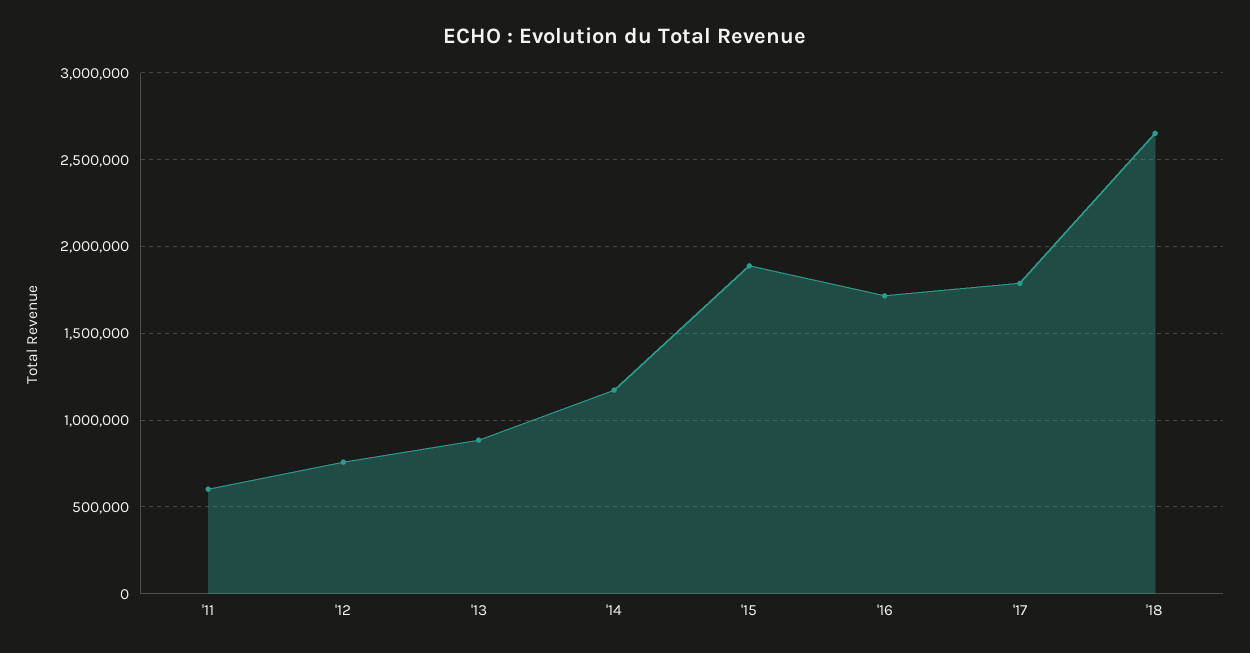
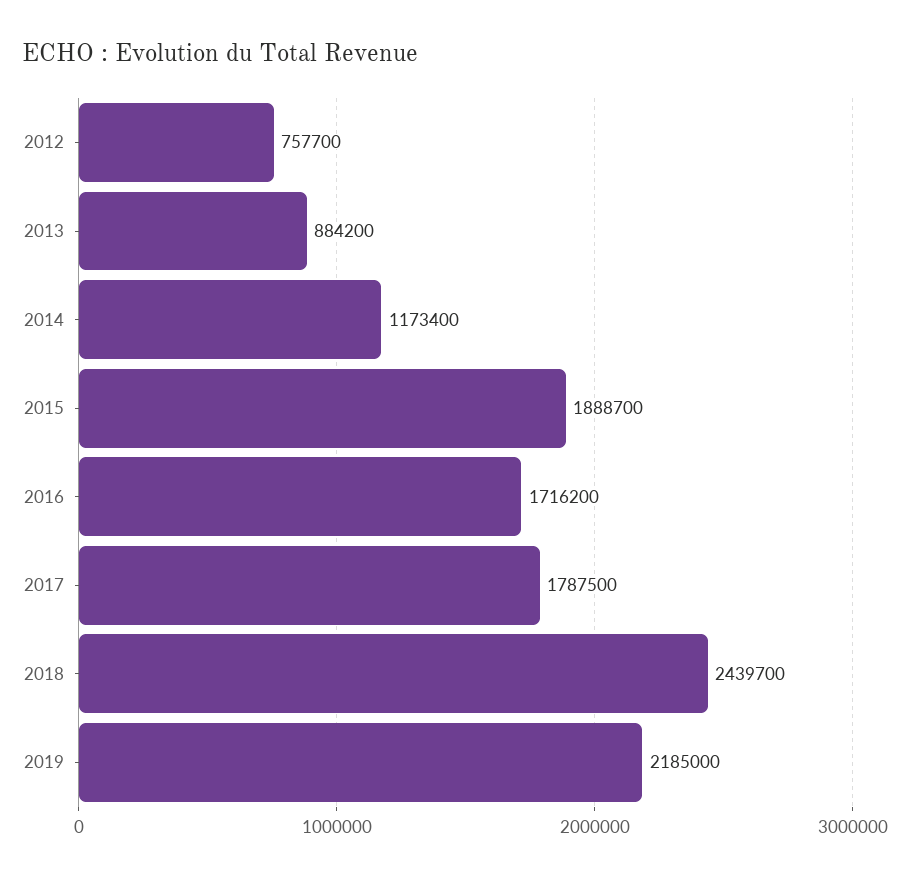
'11: 600000 -> none
'18: 2650000 -> 2439700
2019: none -> 2185000

